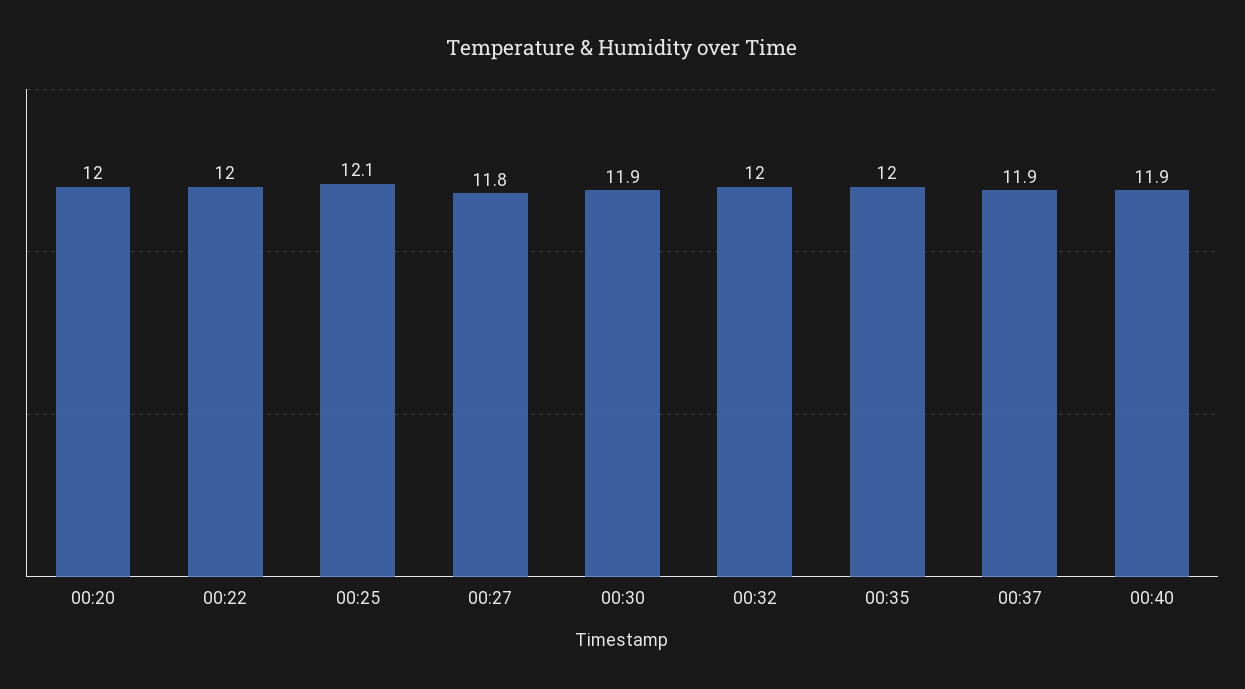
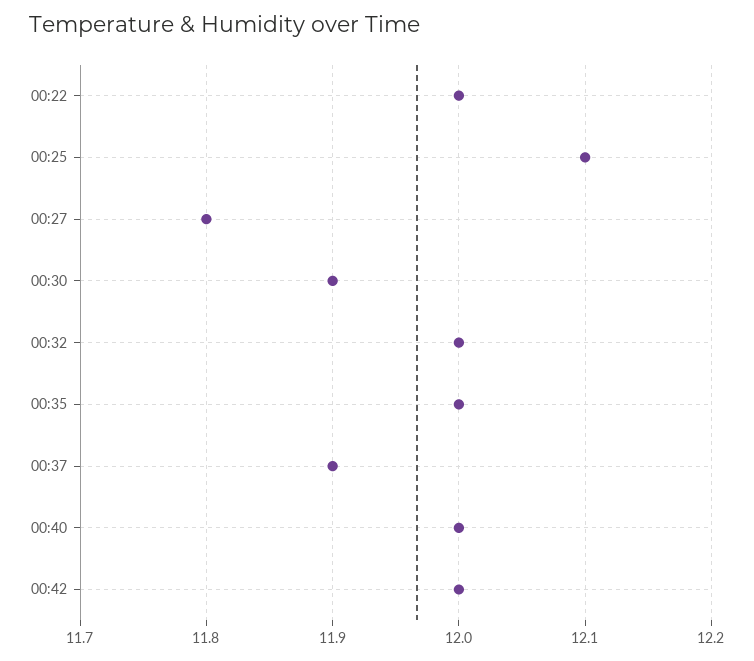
00:20: 12 -> none
00:40: 11.9 -> 12
00:42: none -> 12

